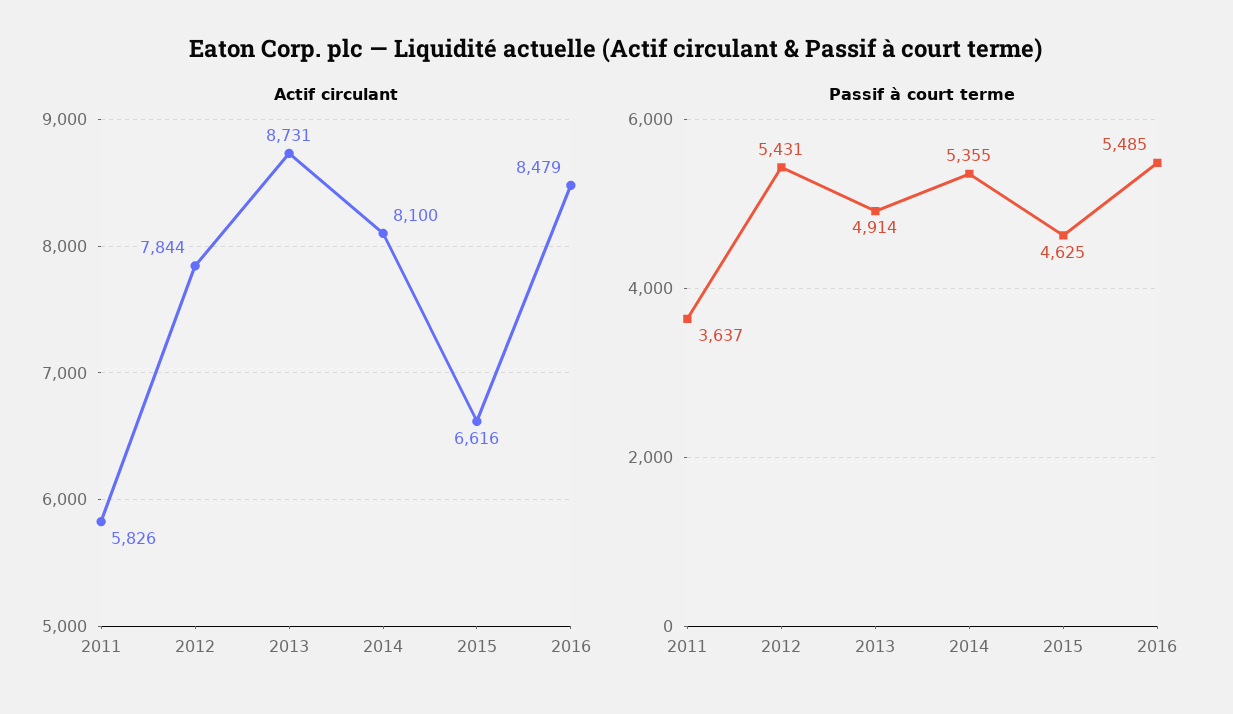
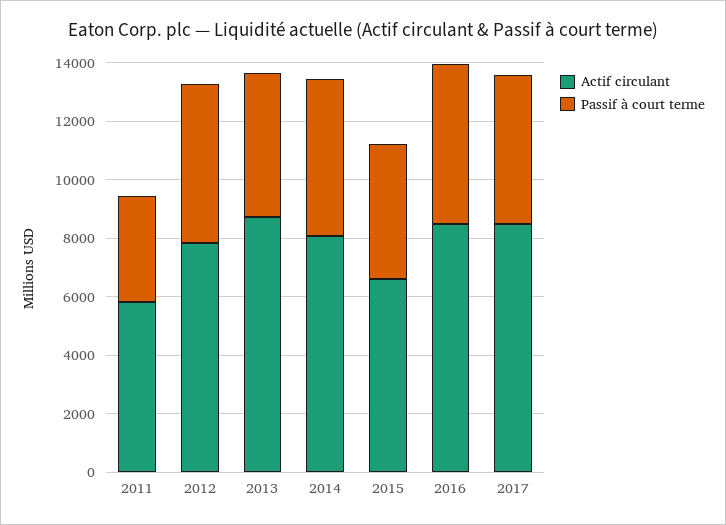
Actif circulant, 2017: none -> 8500
Passif à court terme, 2017: none -> 5000

